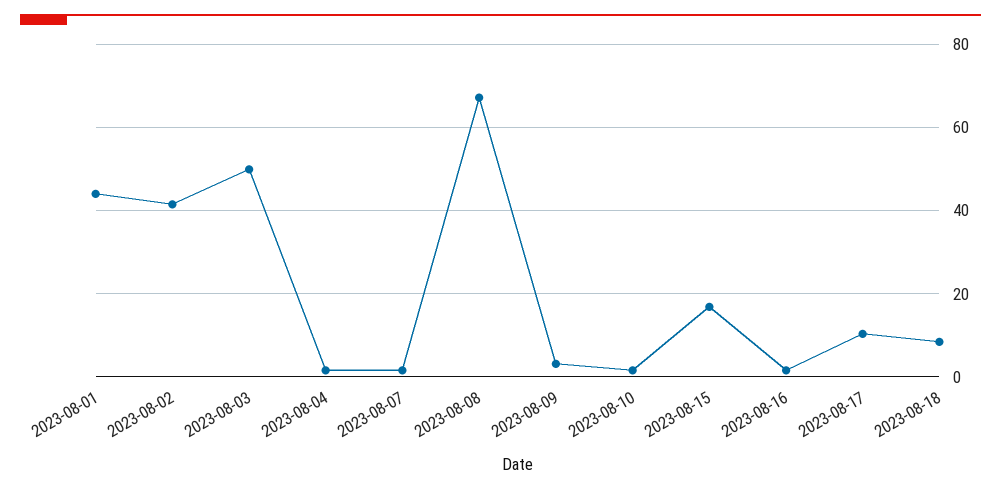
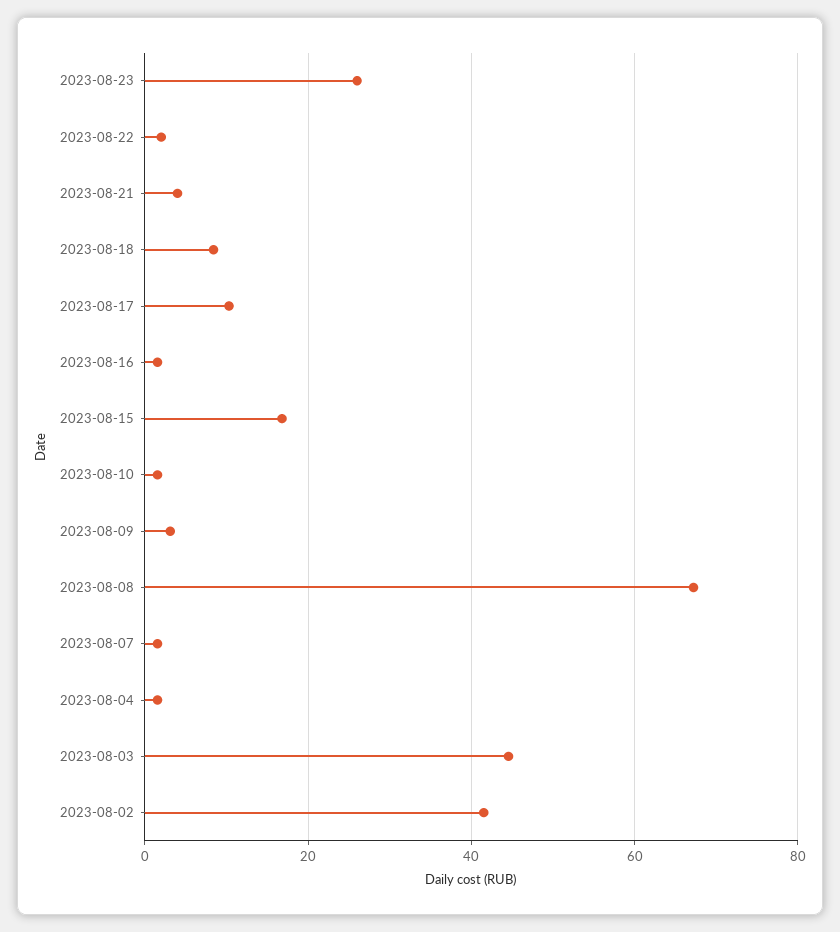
2023-08-01: 44 -> none
2023-08-03: 50 -> 44
2023-08-23: none -> 26
2023-08-22: none -> 2
2023-08-21: none -> 4

